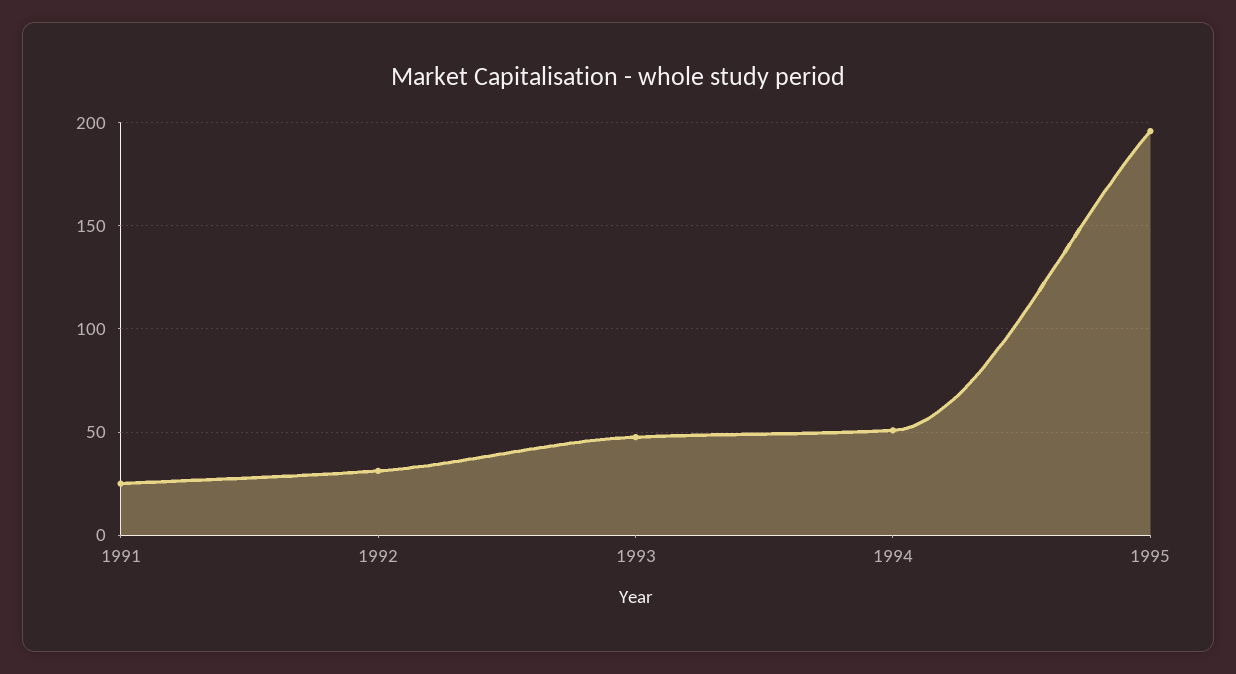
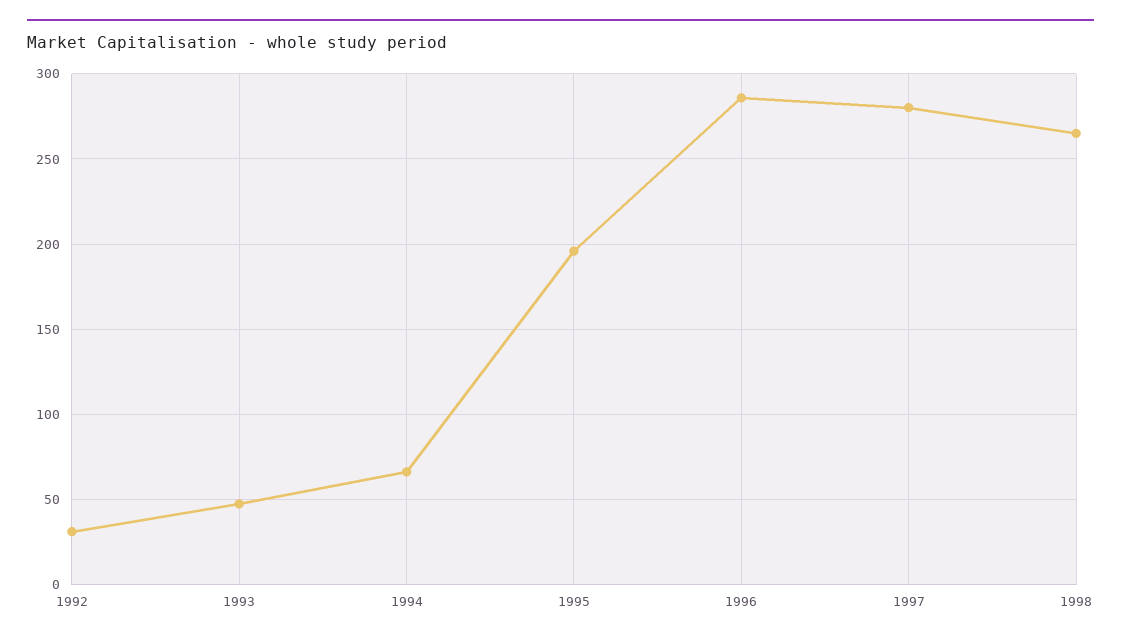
1991: 25 -> none
1994: 50 -> 65
1996: none -> 285
1997: none -> 280
1998: none -> 265

